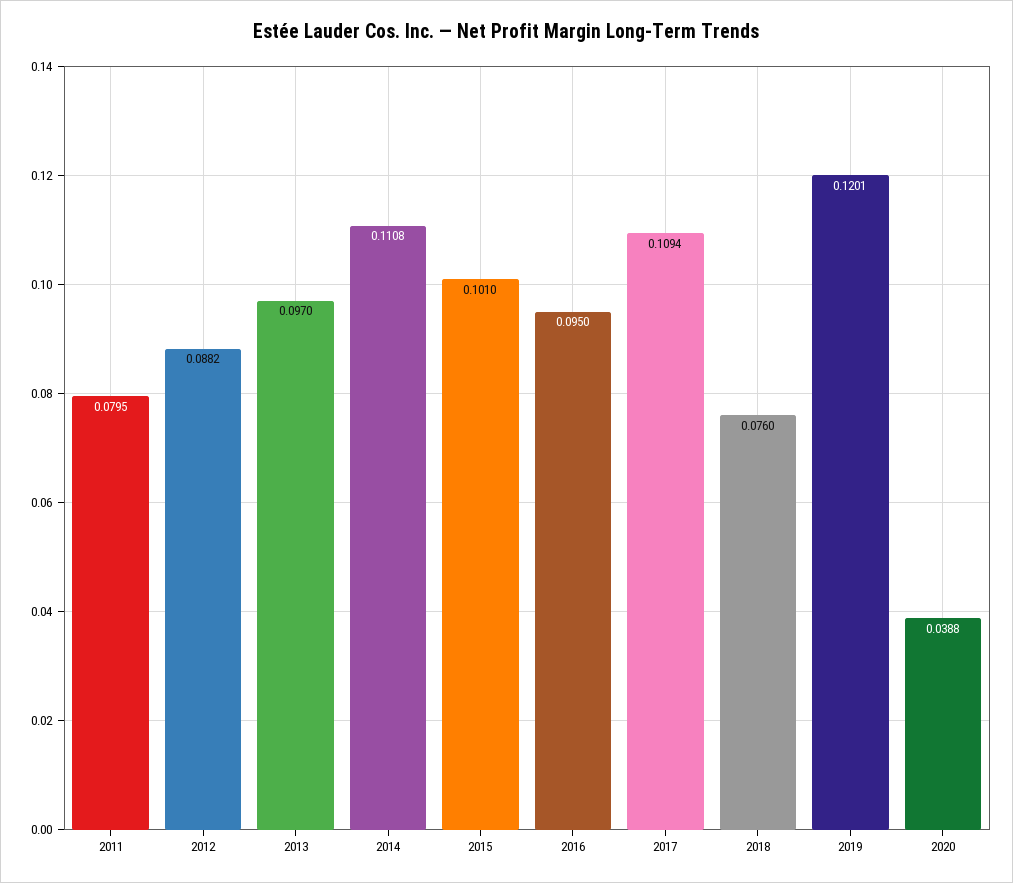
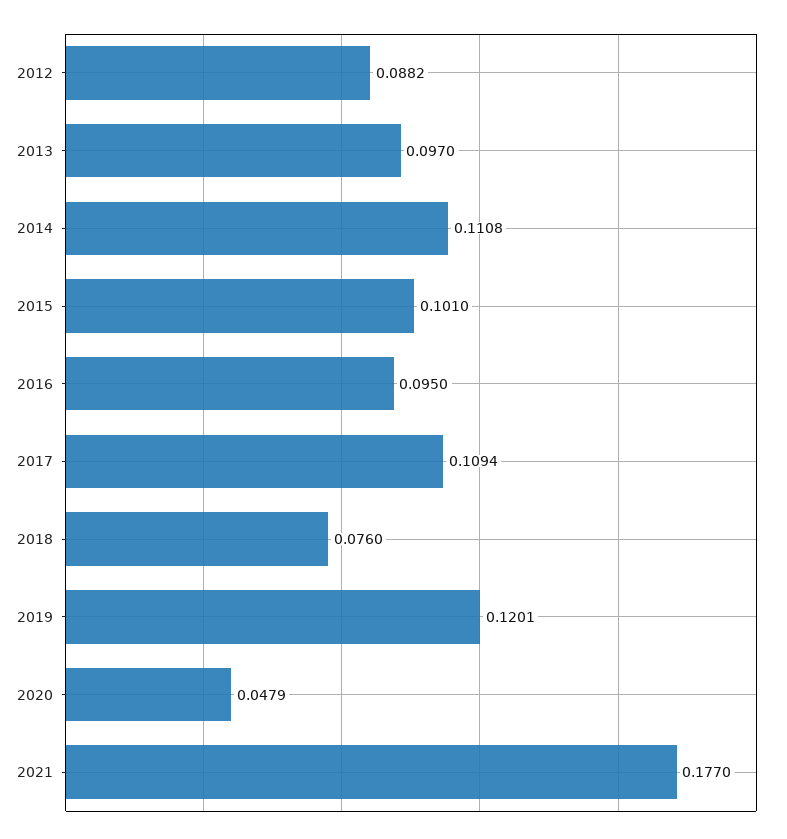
2011: 0.0795 -> none
2020: 0.0388 -> 0.0479
2021: none -> 0.177

